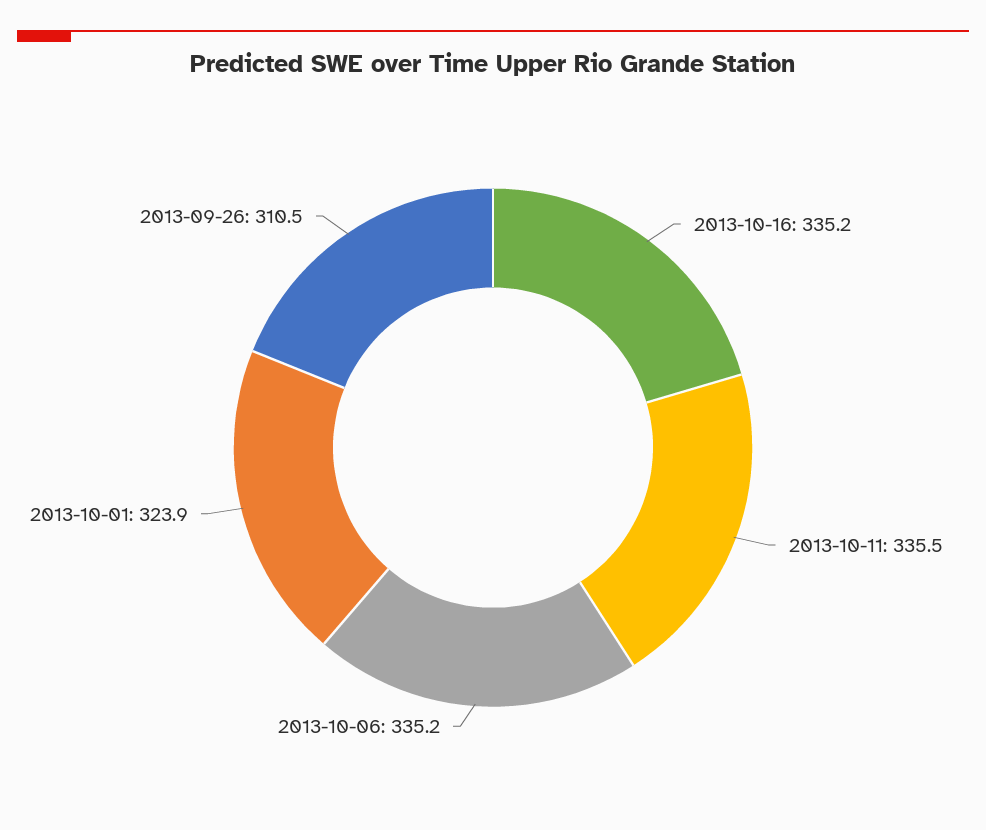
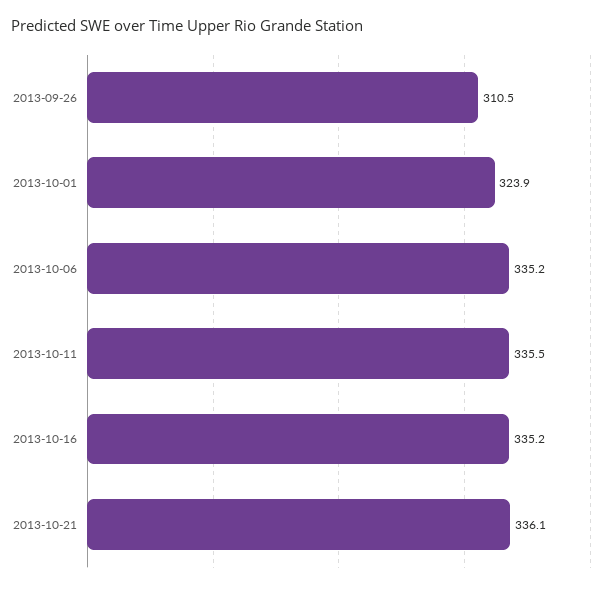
2013-10-21: none -> 336.1

